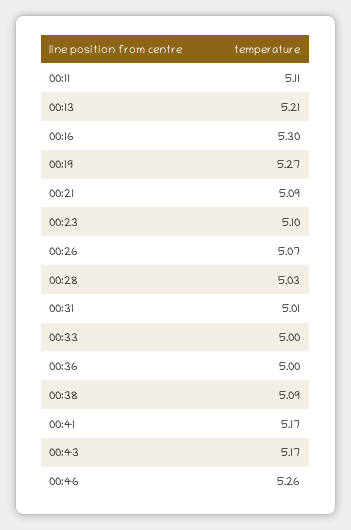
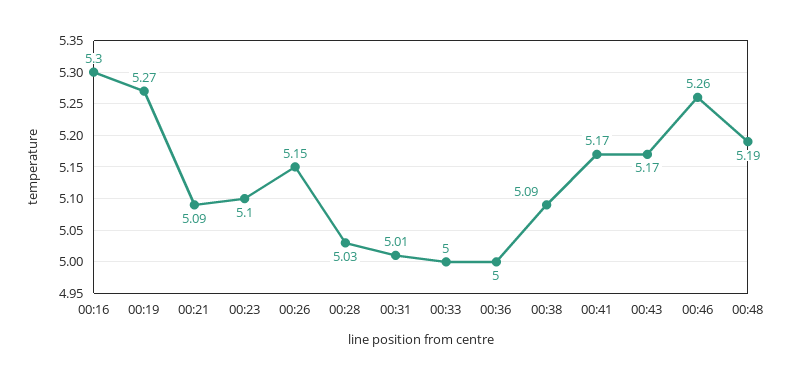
00:11: 5.11 -> none
00:13: 5.21 -> none
00:26: 5.07 -> 5.15
00:48: none -> 5.19

